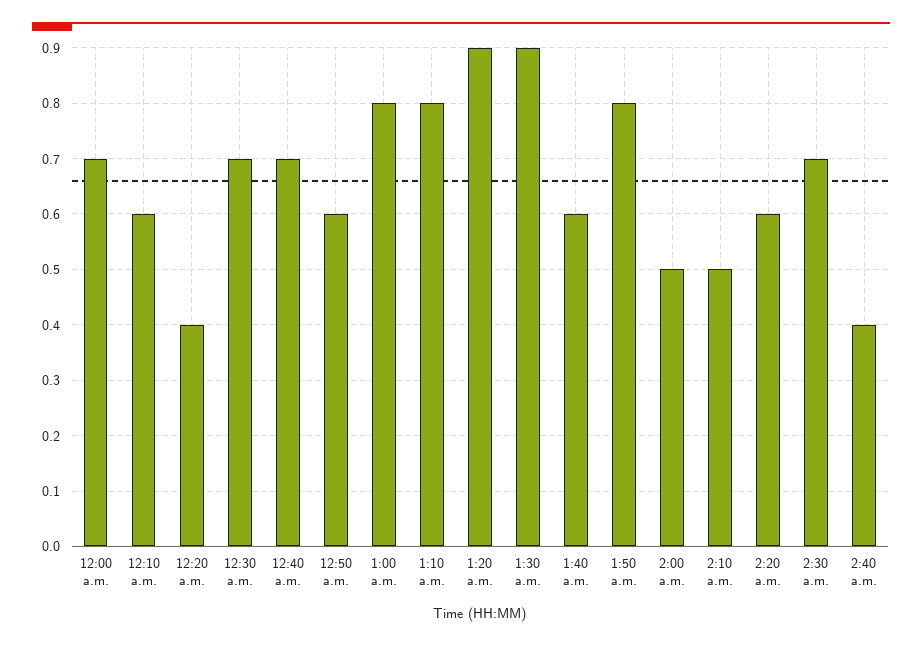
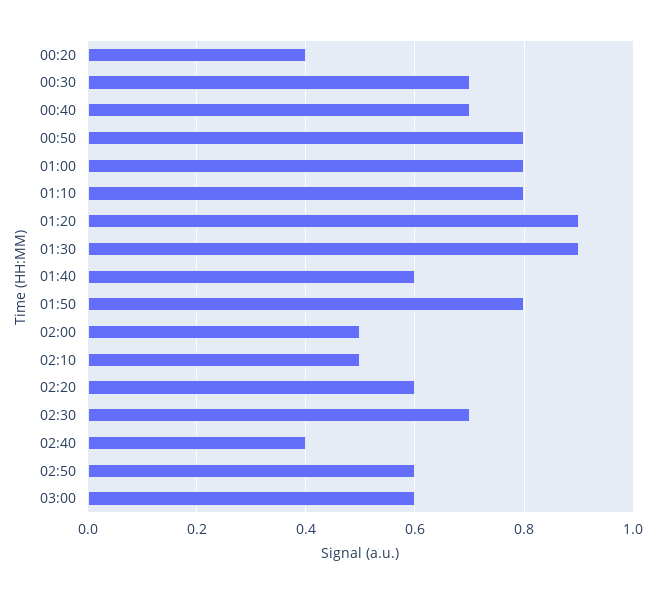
12:00 a.m.: 0.7 -> none
12:10 a.m.: 0.6 -> none
12:50 a.m.: 0.6 -> 0.8
02:50: none -> 0.6
03:00: none -> 0.6

